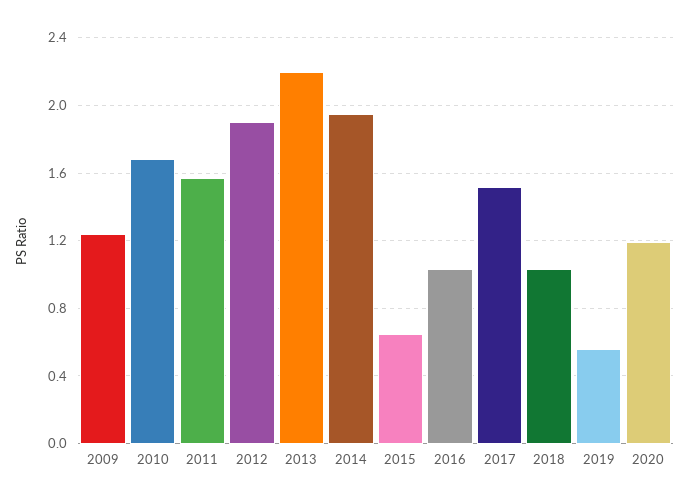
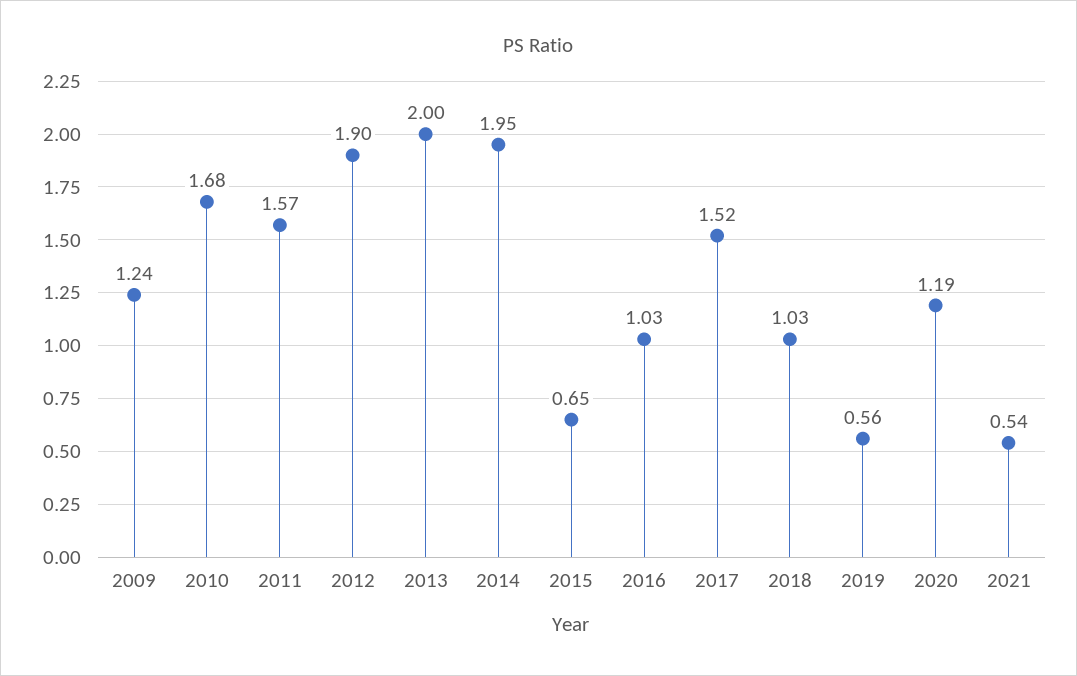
2013: 2.2 -> 2
2021: none -> 0.54

